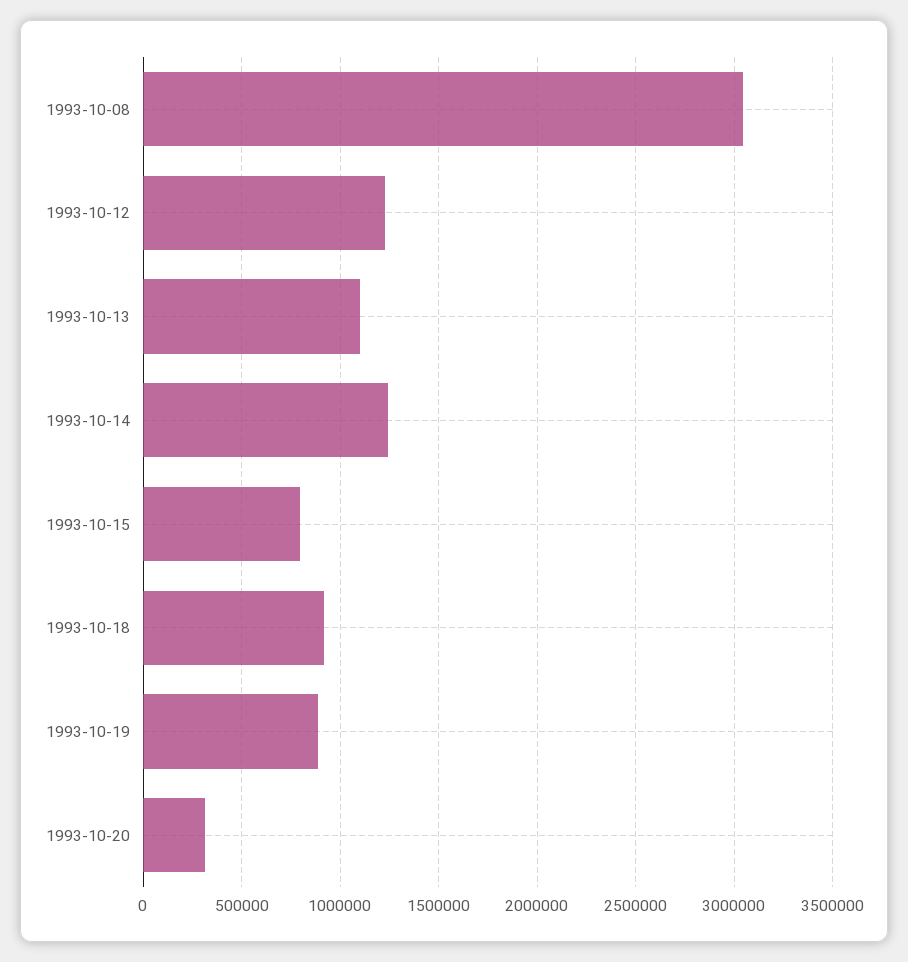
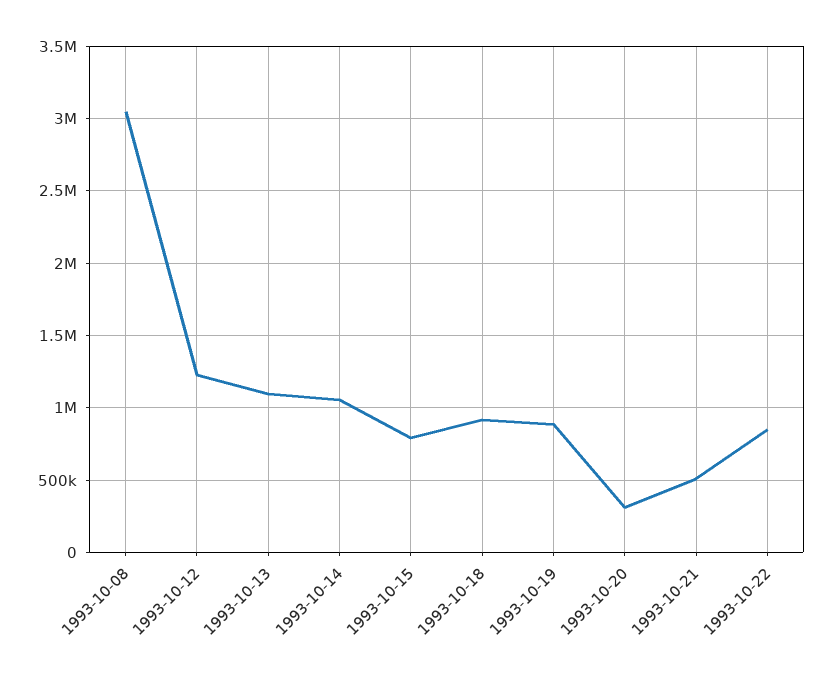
1993-10-14: 1250000 -> 1050000
1993-10-21: none -> 500000
1993-10-22: none -> 850000

